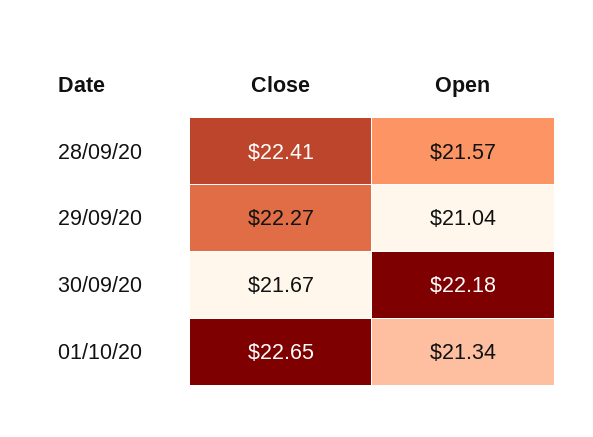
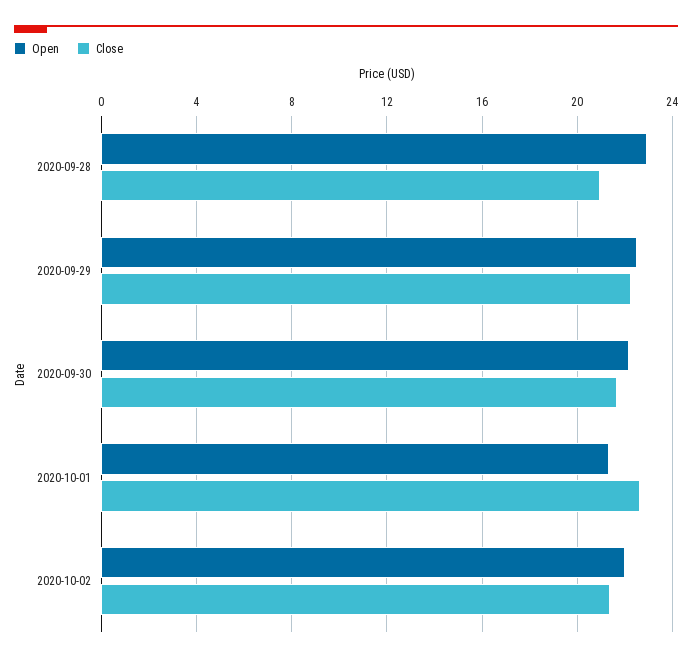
Close, 28/09/20: 22.41 -> 21
Open, 28/09/20: 21.57 -> 23
Open, 29/09/20: 21.04 -> 22.5
Open, 2020-10-02: none -> 22
Close, 2020-10-02: none -> 21.5

